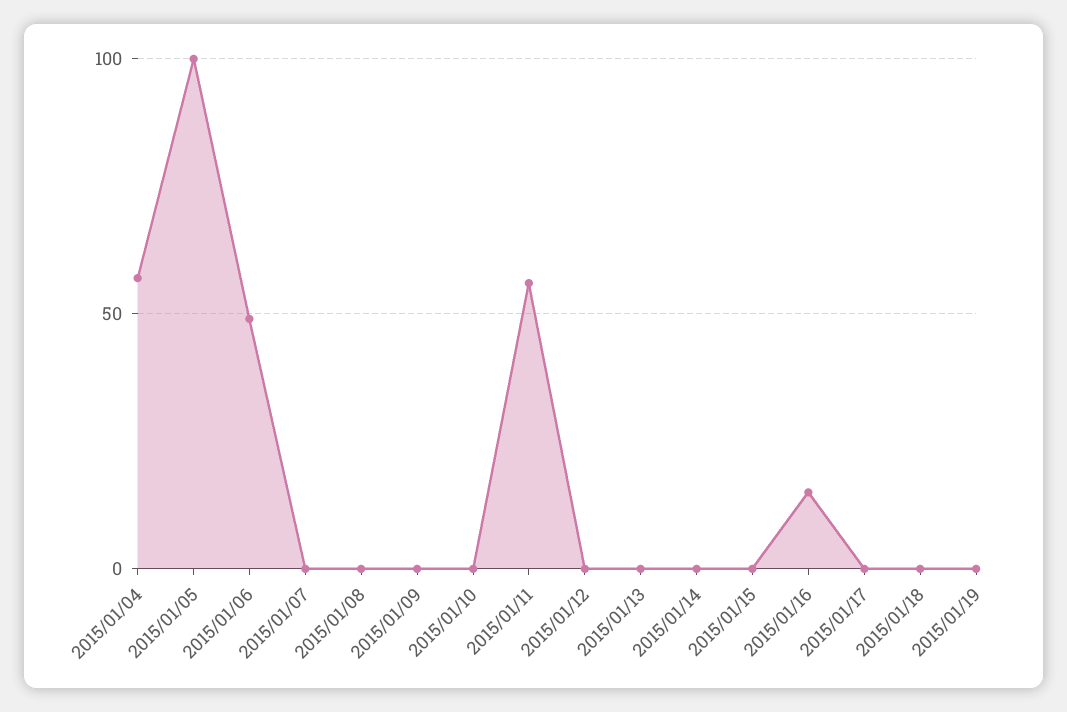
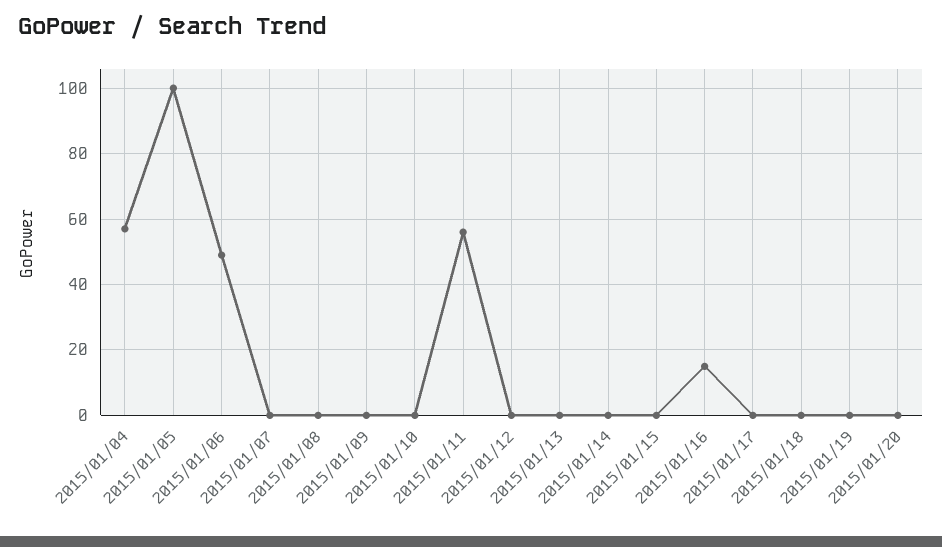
2015/01/20: none -> 0

